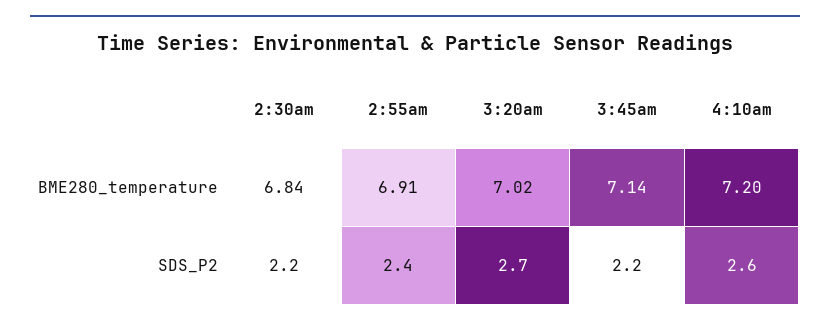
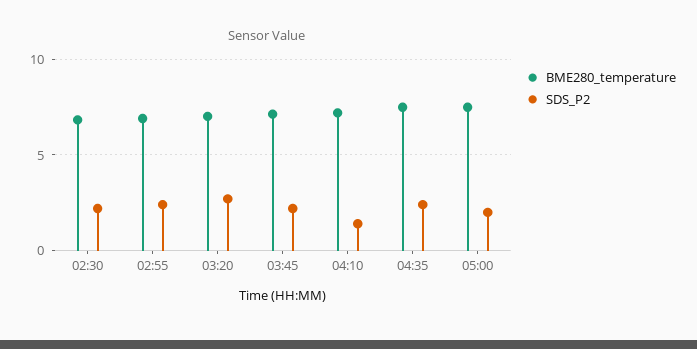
SDS_P2, 4:10am: 2.6 -> 1.5
BME280_temperature, 04:35: none -> 7.5
SDS_P2, 04:35: none -> 2.5
BME280_temperature, 05:00: none -> 7.5
SDS_P2, 05:00: none -> 2

